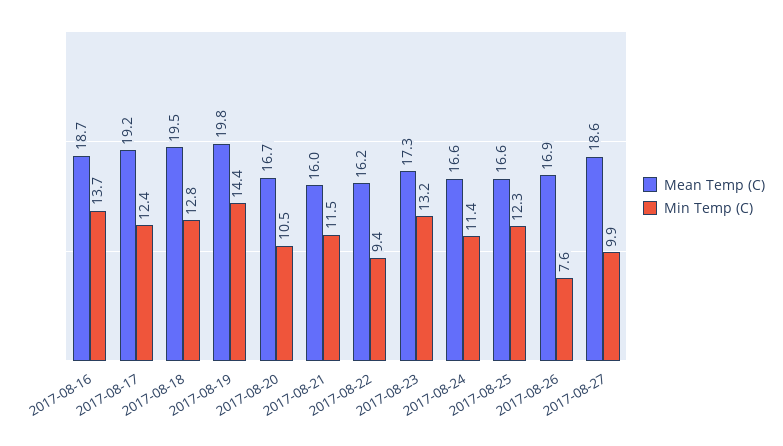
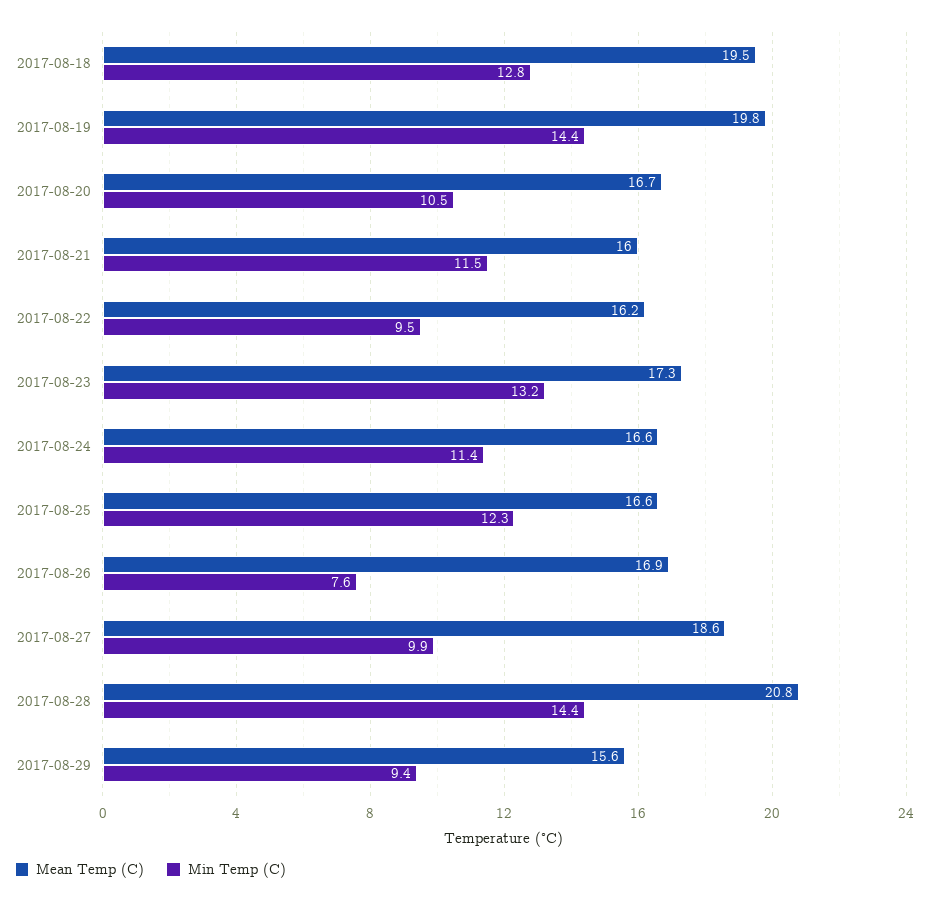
Mean Temp (C), 2017-08-16: 18.7 -> none
Min Temp (C), 2017-08-16: 13.7 -> none
Mean Temp (C), 2017-08-17: 19.2 -> none
Min Temp (C), 2017-08-17: 12.4 -> none
Min Temp (C), 2017-08-22: 9.4 -> 9.5
Mean Temp (C), 2017-08-28: none -> 20.8
Min Temp (C), 2017-08-28: none -> 14.4
Mean Temp (C), 2017-08-29: none -> 15.6
Min Temp (C), 2017-08-29: none -> 9.4

